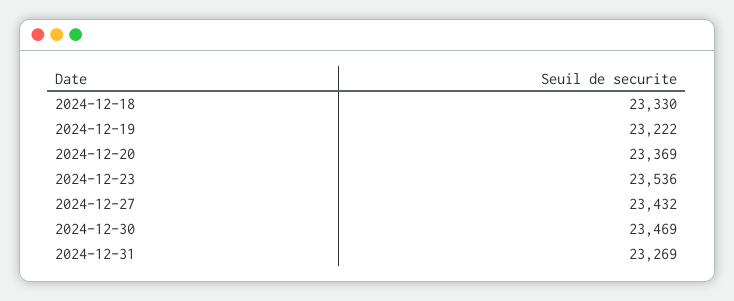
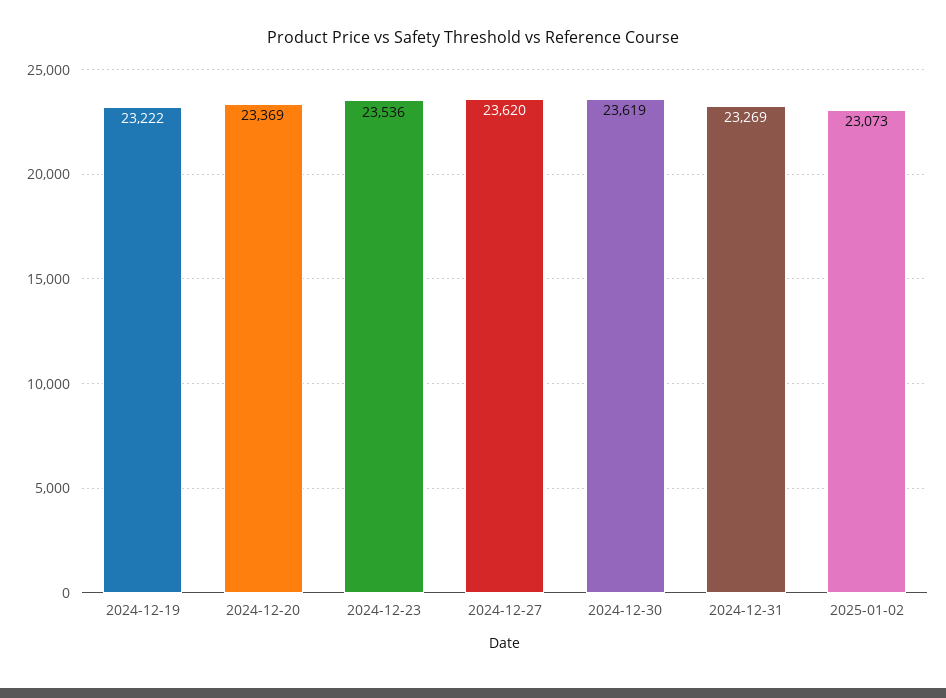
2024-12-18: 23330 -> none
2024-12-27: 23432 -> 23620
2024-12-30: 23469 -> 23619
2025-01-02: none -> 23073

